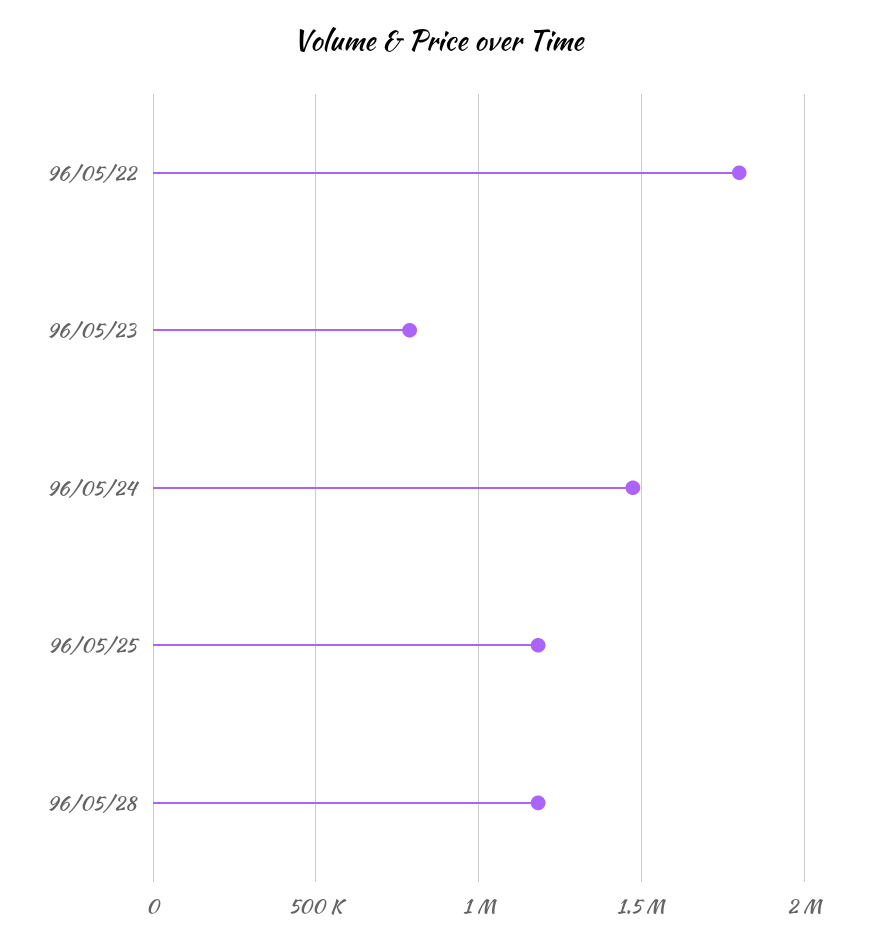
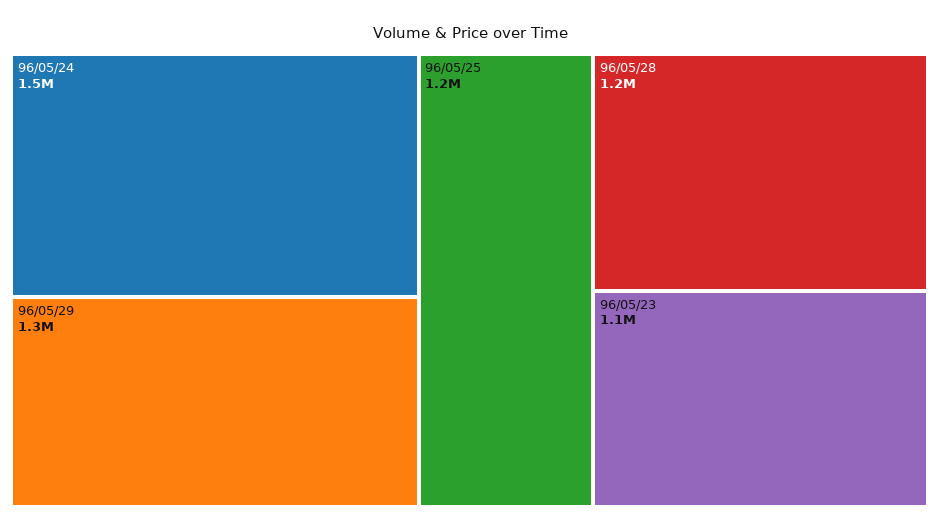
96/05/22: 1800000 -> none
96/05/23: 800000 -> 1100000
96/05/29: none -> 1300000

